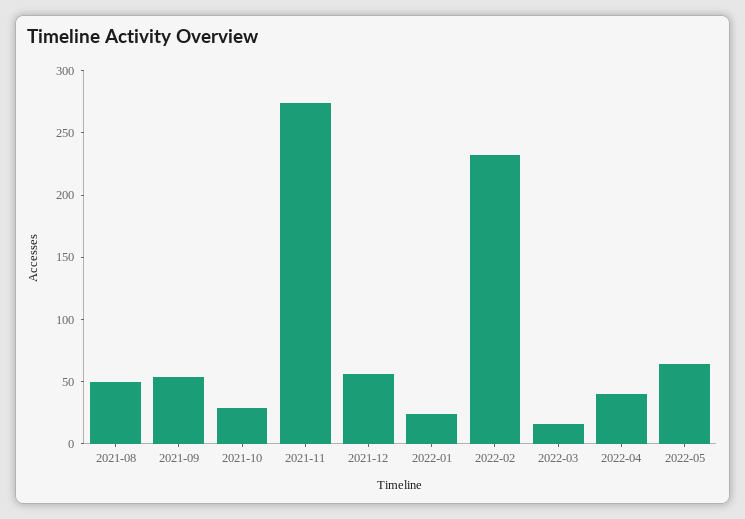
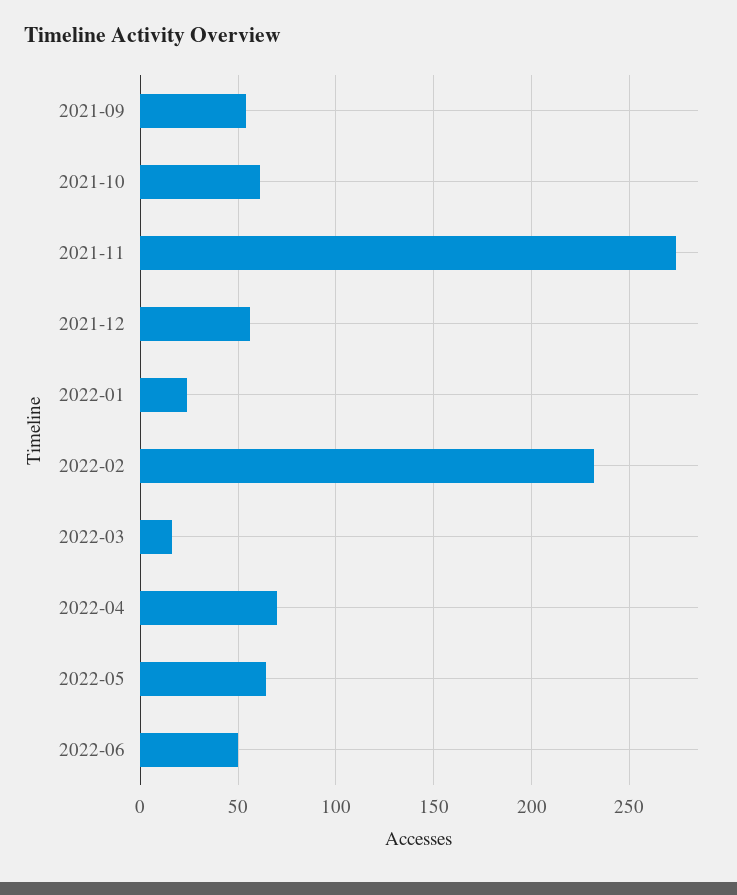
2021-08: 50 -> none
2021-10: 30 -> 60
2022-04: 40 -> 70
2022-06: none -> 50

